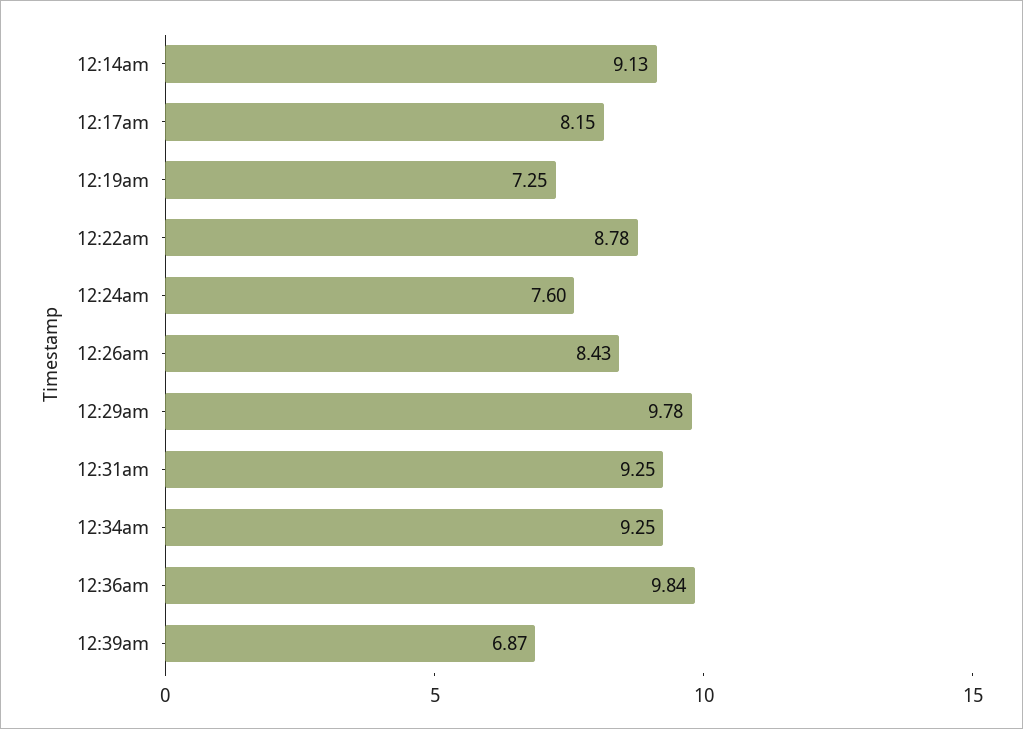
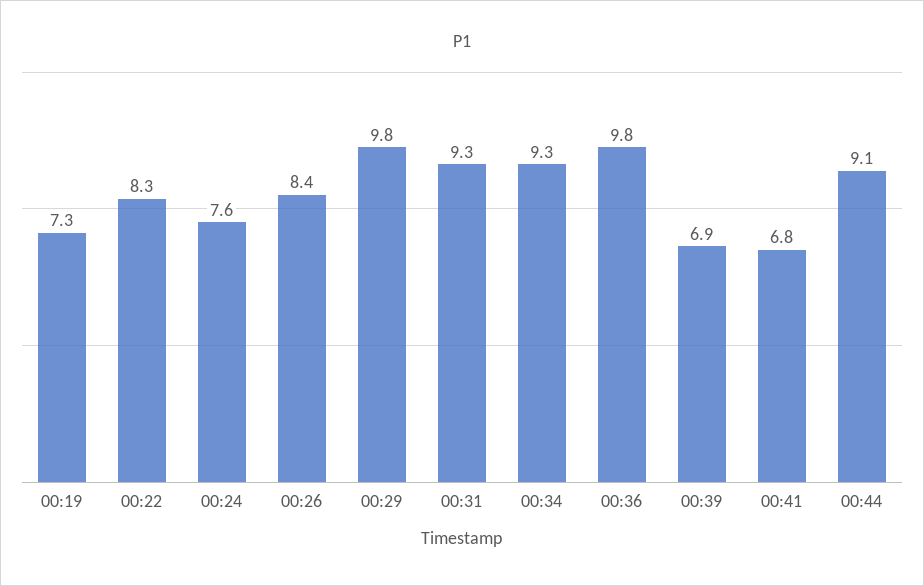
12:14am: 9.13 -> none
12:17am: 8.15 -> none
12:22am: 8.78 -> 8.3
00:41: none -> 6.8
00:44: none -> 9.1

